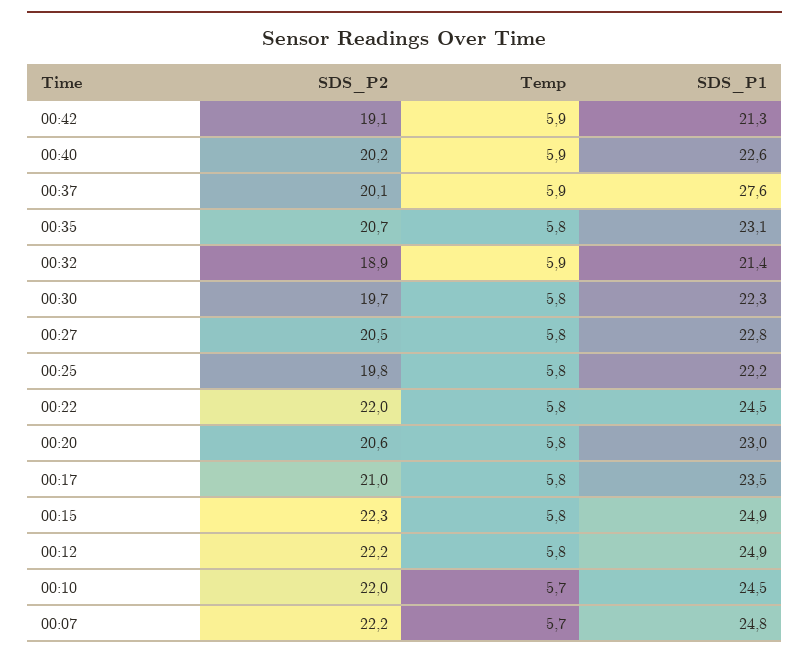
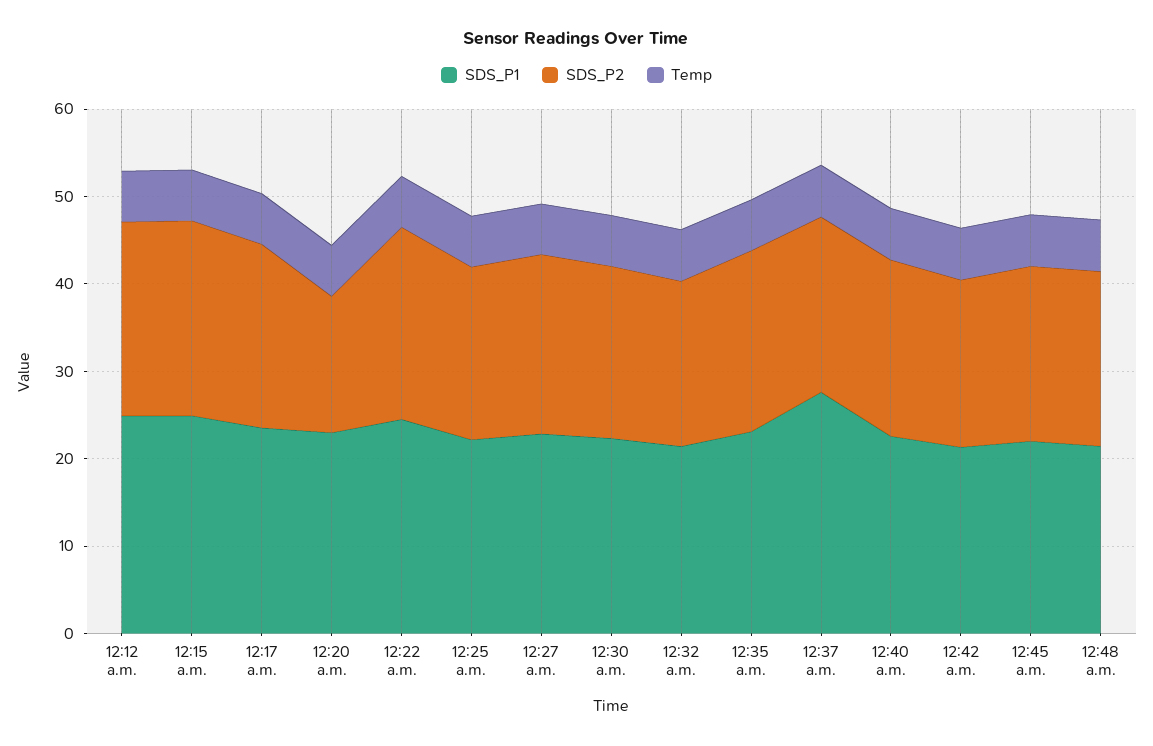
SDS_P2, 00:20: 20.6 -> 16
SDS_P2, 00:10: 22 -> none
Temp, 00:10: 5.7 -> none
SDS_P1, 00:10: 24.5 -> none
SDS_P2, 00:07: 22.2 -> none
Temp, 00:07: 5.7 -> none
SDS_P1, 00:07: 24.8 -> none
SDS_P1, 12:45 a.m.: none -> 22
SDS_P2, 12:45 a.m.: none -> 20
Temp, 12:45 a.m.: none -> 6
SDS_P1, 12:48 a.m.: none -> 22
SDS_P2, 12:48 a.m.: none -> 20
Temp, 12:48 a.m.: none -> 6

